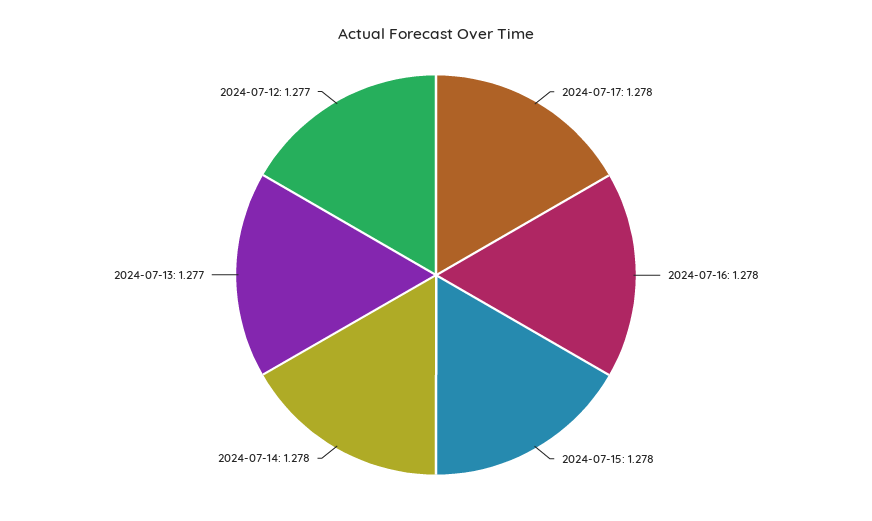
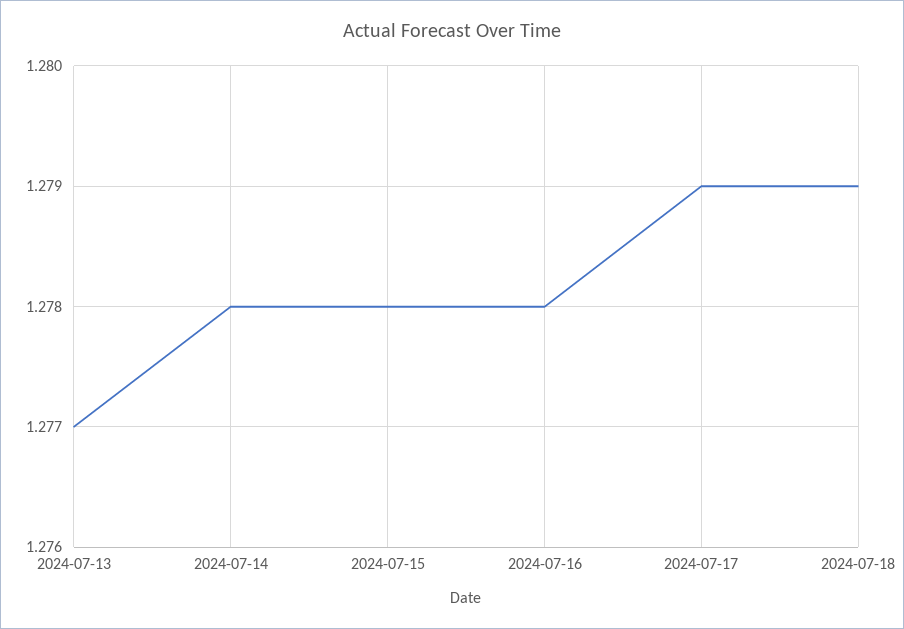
2024-07-17: 1.278 -> 1.279
2024-07-12: 1.277 -> none
2024-07-18: none -> 1.279

